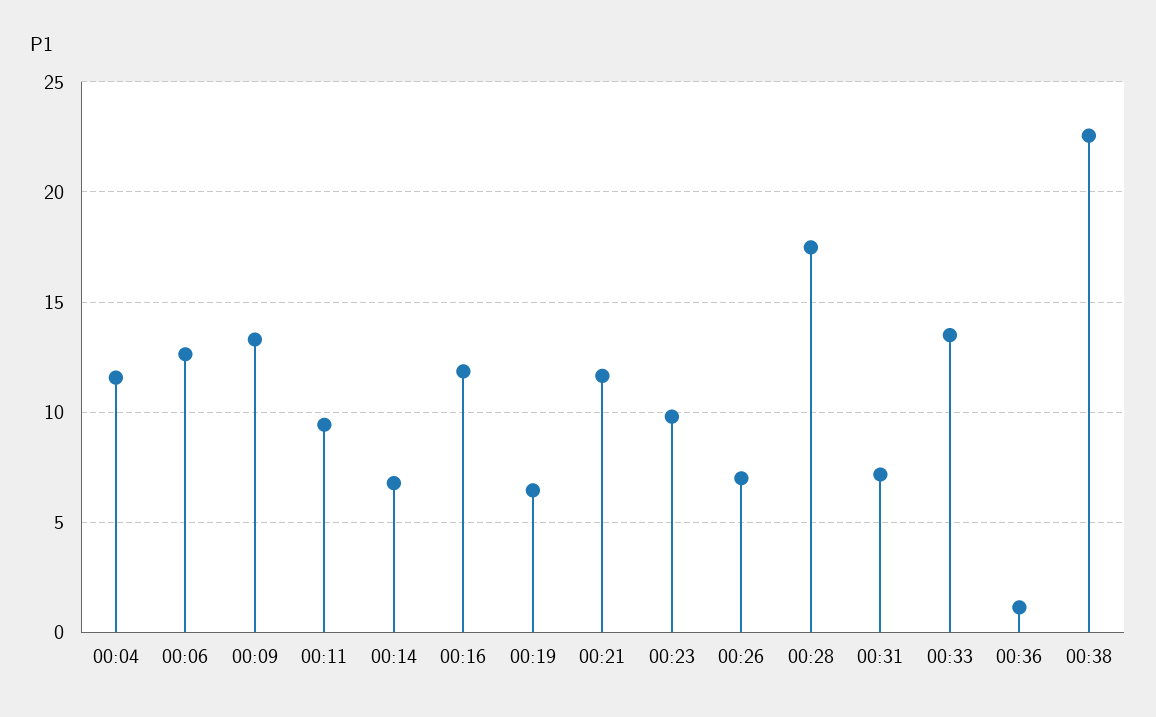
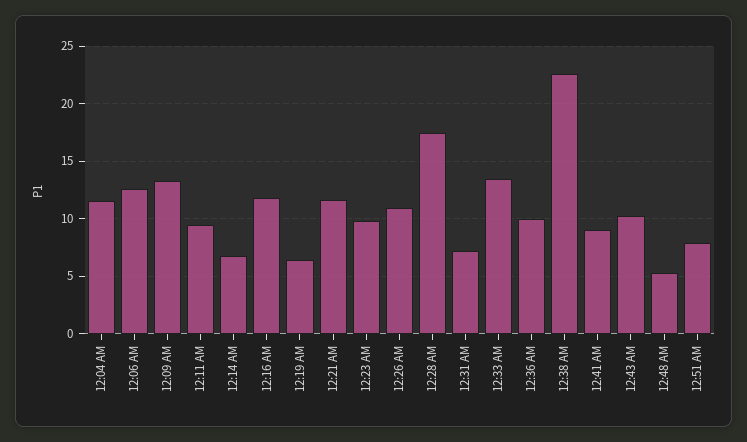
00:26: 7 -> 11
00:36: 1 -> 10
12:41 AM: none -> 9
12:43 AM: none -> 10
12:48 AM: none -> 5
12:51 AM: none -> 8

